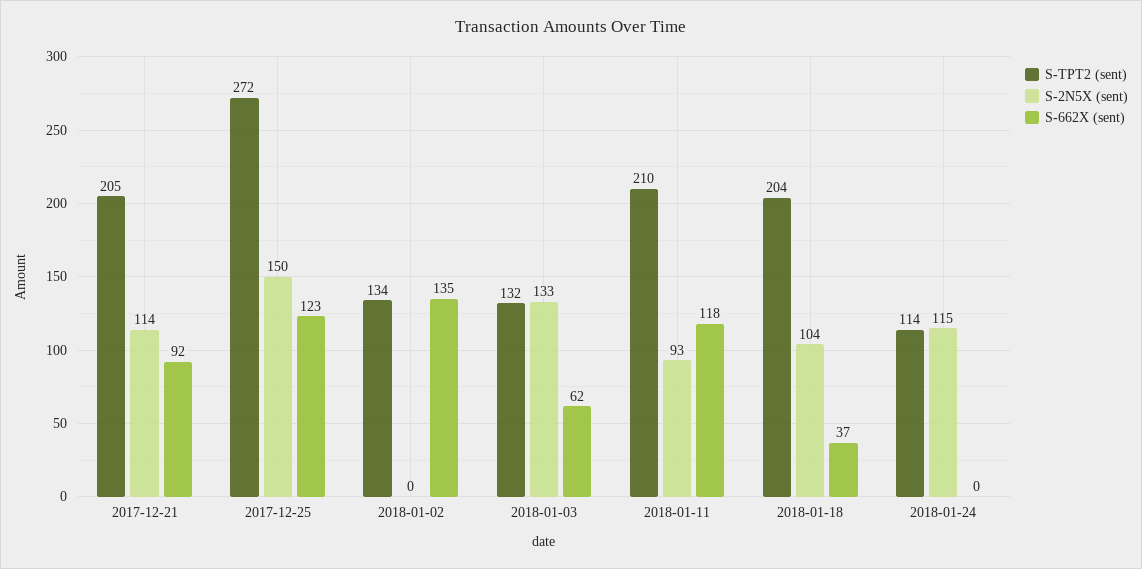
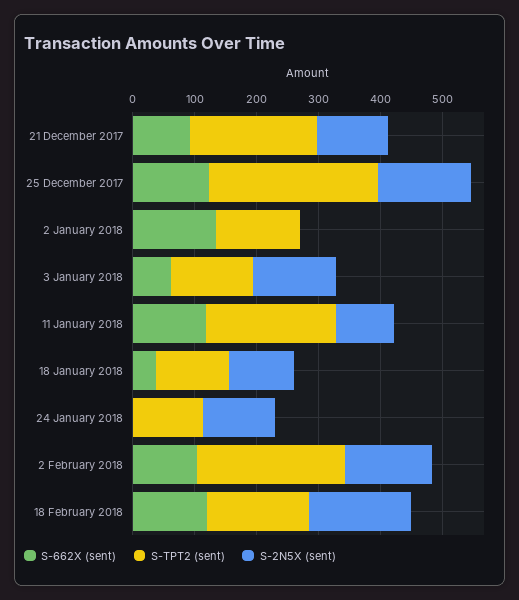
S-TPT2 (sent), 2018-01-18: 204 -> 120
S-662X (sent), 2 February 2018: none -> 100
S-TPT2 (sent), 2 February 2018: none -> 240
S-2N5X (sent), 2 February 2018: none -> 140
S-662X (sent), 18 February 2018: none -> 120
S-TPT2 (sent), 18 February 2018: none -> 160
S-2N5X (sent), 18 February 2018: none -> 160

